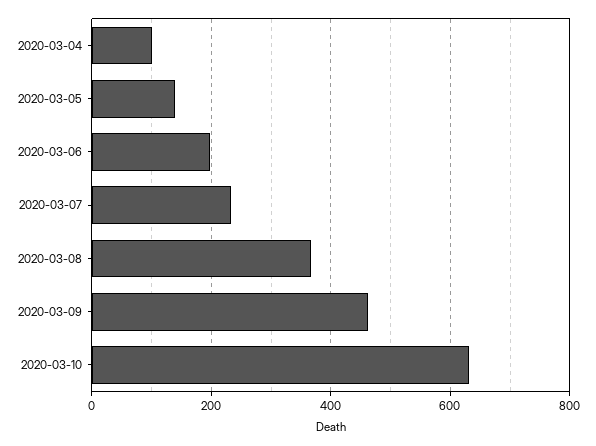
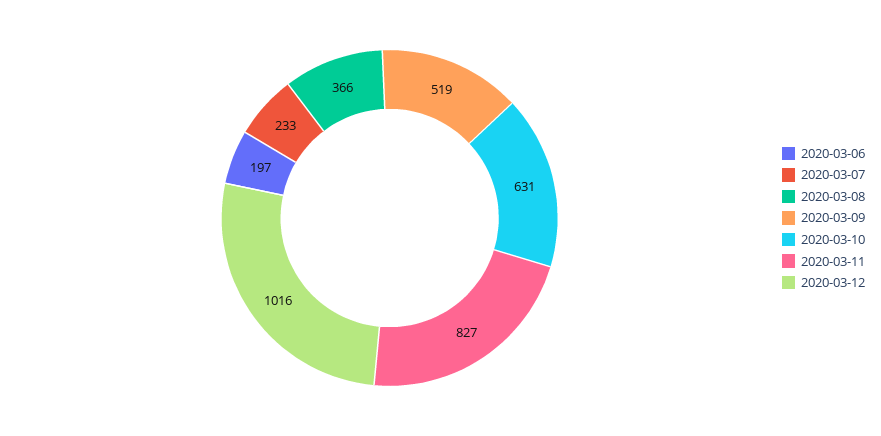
2020-03-04: 100 -> none
2020-03-05: 140 -> none
2020-03-09: 460 -> 519
2020-03-11: none -> 827
2020-03-12: none -> 1016

